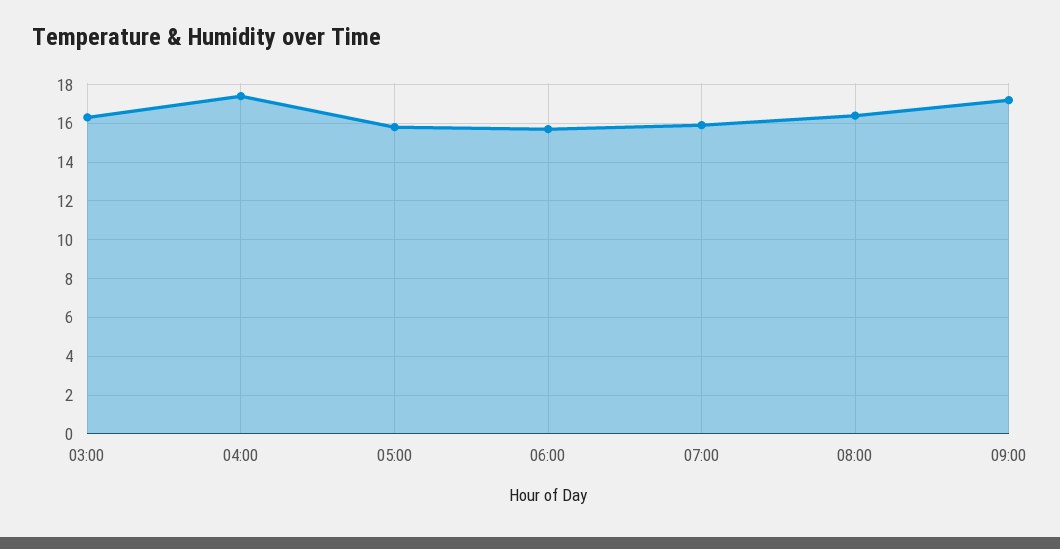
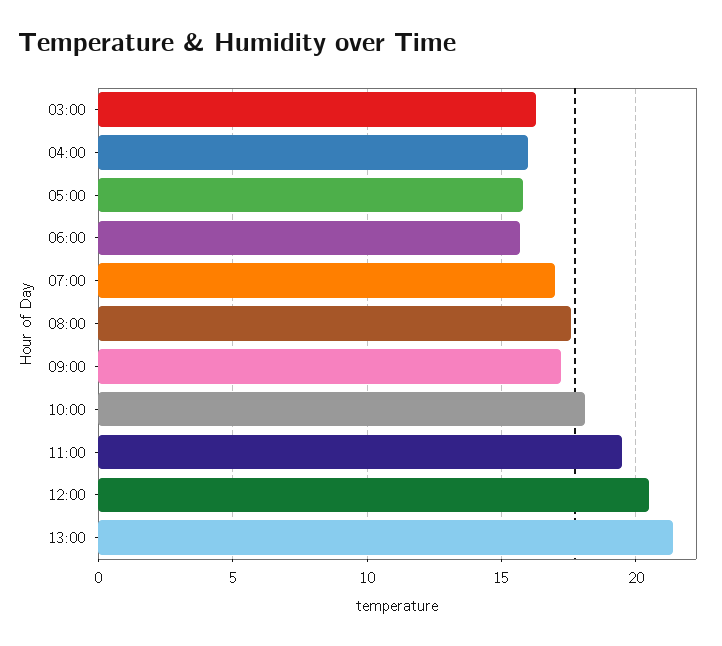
04:00: 17.5 -> 16
07:00: 16 -> 17
08:00: 16.5 -> 17.5
10:00: none -> 18
11:00: none -> 19.5
12:00: none -> 20.5
13:00: none -> 21.5

